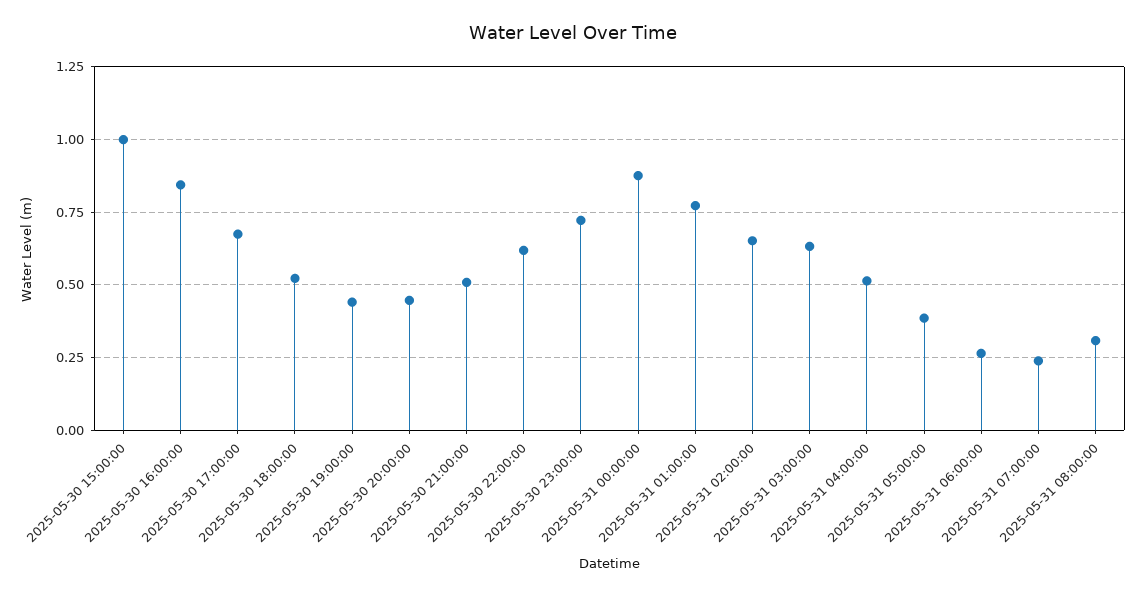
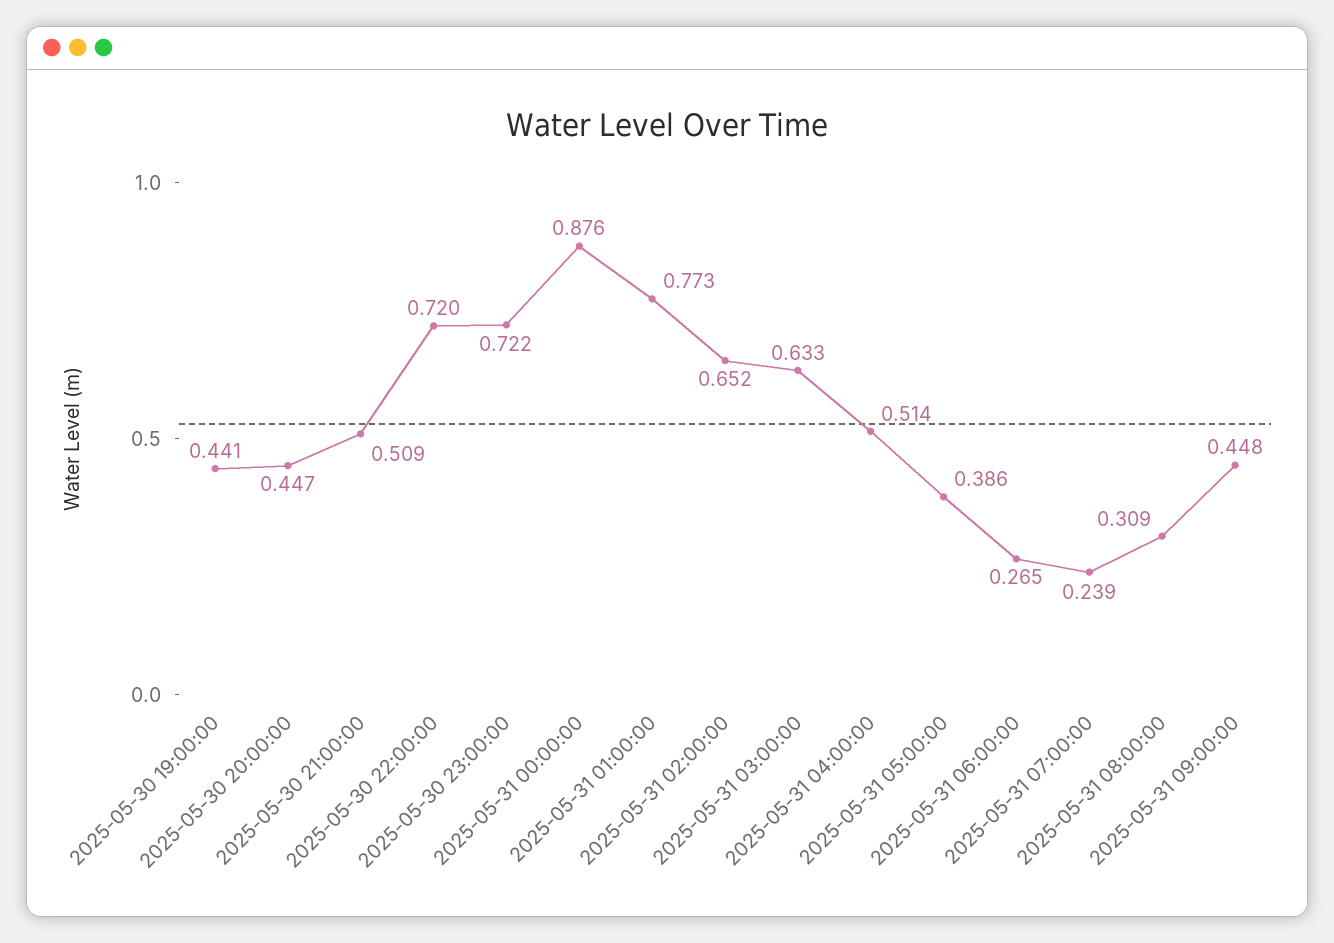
2025-05-30 15:00:00: 1 -> none
2025-05-30 16:00:00: 0.85 -> none
2025-05-30 17:00:00: 0.675 -> none
2025-05-30 18:00:00: 0.525 -> none
2025-05-30 22:00:00: 0.625 -> 0.72
2025-05-31 09:00:00: none -> 0.448

